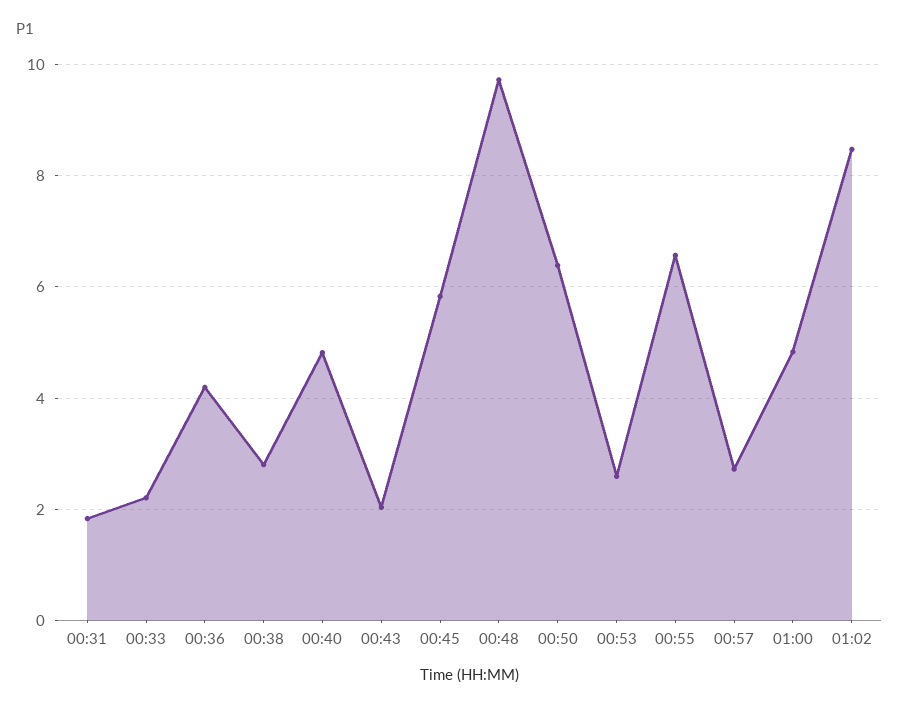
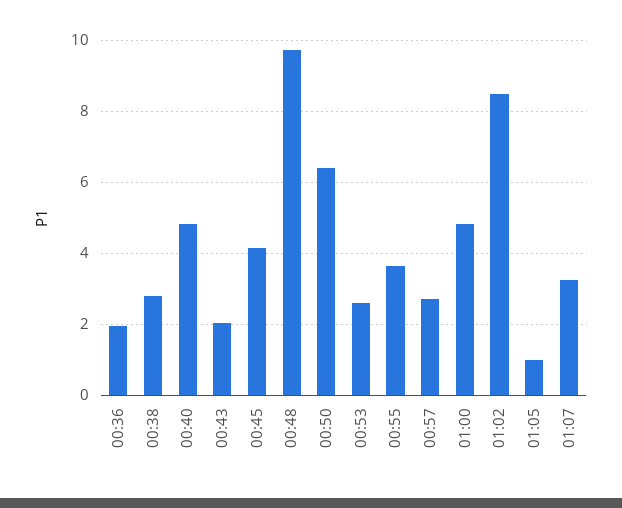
00:31: 1.8 -> none
00:33: 2.2 -> none
00:36: 4.2 -> 2
00:45: 5.8 -> 4.2
00:55: 6.6 -> 3.6
01:05: none -> 1
01:07: none -> 3.2

